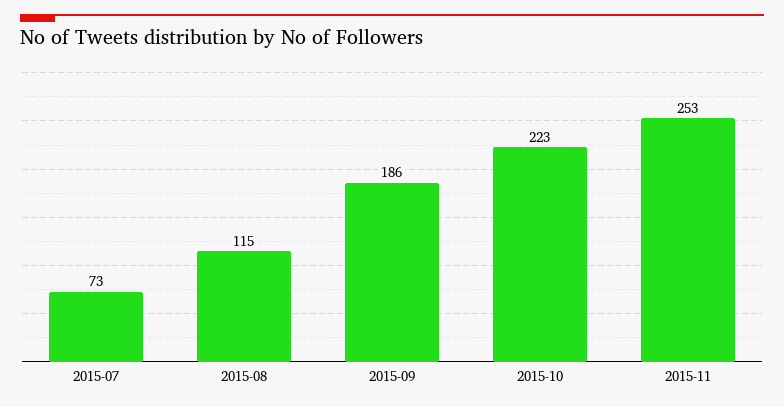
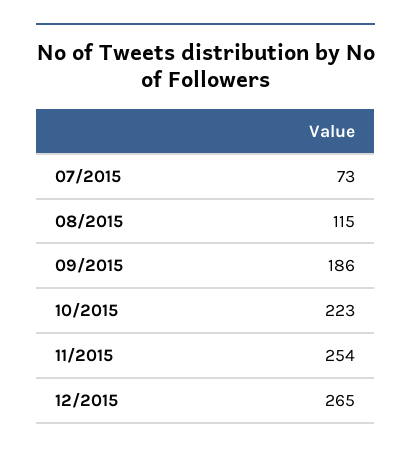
2015-11: 253 -> 254
12/2015: none -> 265

